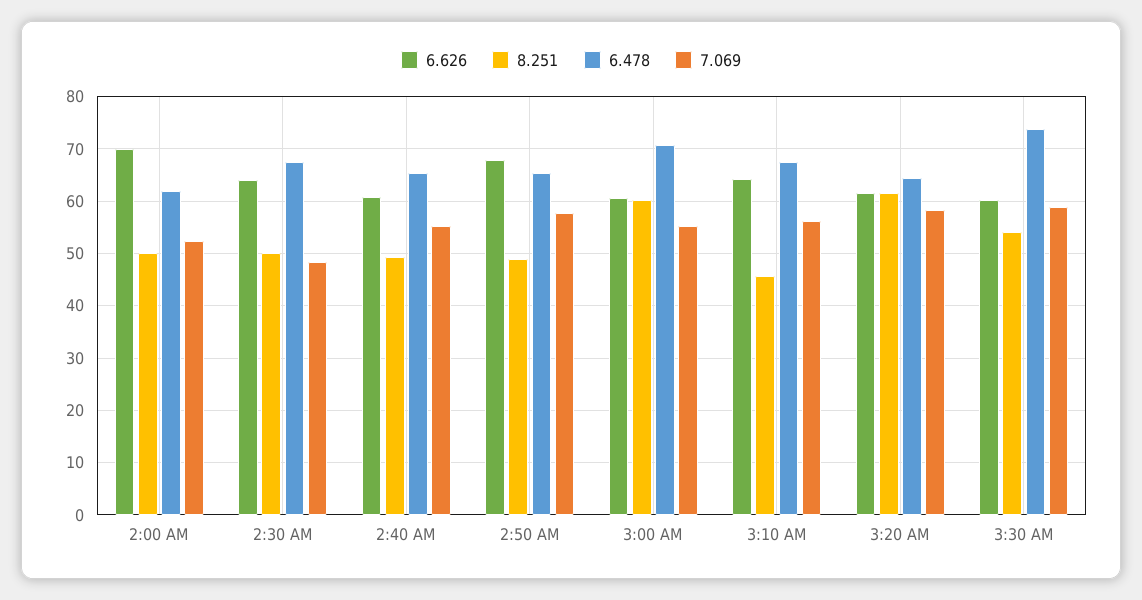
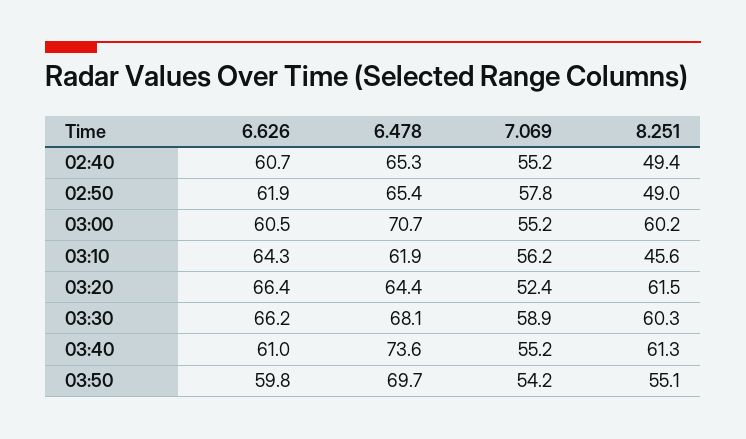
6.626, 2:00 AM: 70 -> none
8.251, 2:00 AM: 50 -> none
6.478, 2:00 AM: 62 -> none
7.069, 2:00 AM: 52 -> none
6.626, 2:30 AM: 64 -> none
8.251, 2:30 AM: 50 -> none
6.478, 2:30 AM: 68 -> none
7.069, 2:30 AM: 48 -> none
6.626, 2:50 AM: 68 -> 61.9
6.478, 3:10 AM: 68 -> 61.9
6.626, 3:20 AM: 62 -> 66.4
7.069, 3:20 AM: 58 -> 52.4
6.626, 3:30 AM: 60 -> 66.2
8.251, 3:30 AM: 54 -> 60.3
6.478, 3:30 AM: 74 -> 68.1
6.626, 03:40: none -> 61
6.478, 03:40: none -> 73.6
7.069, 03:40: none -> 55.2
8.251, 03:40: none -> 61.3
6.626, 03:50: none -> 59.8
6.478, 03:50: none -> 69.7
7.069, 03:50: none -> 54.2
8.251, 03:50: none -> 55.1

